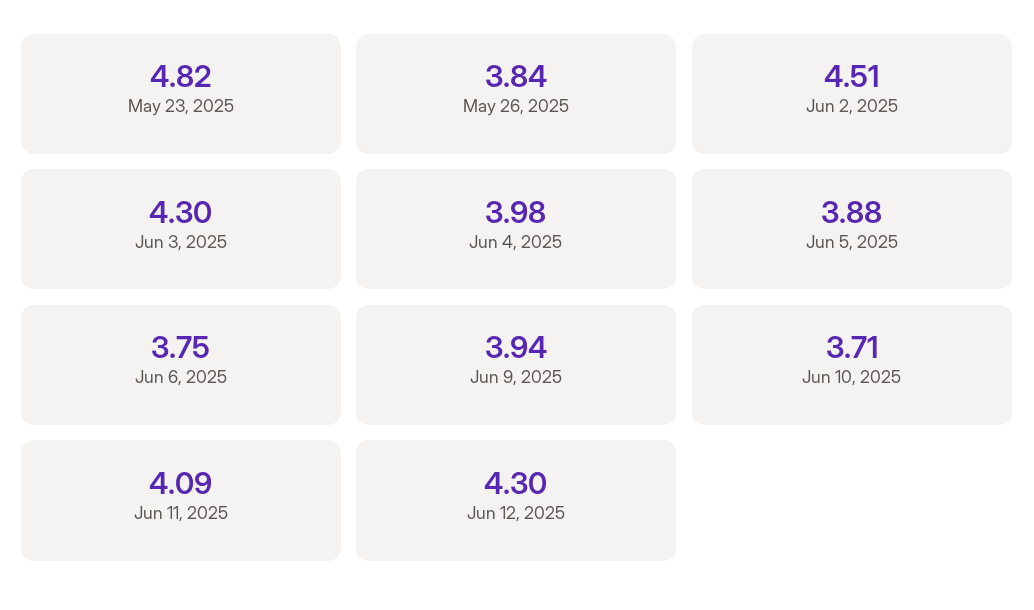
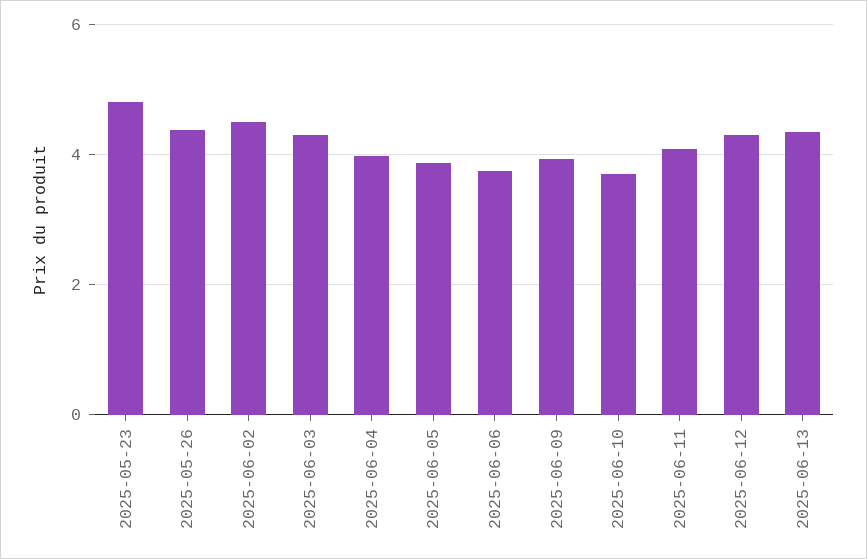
May 26, 2025: 3.84 -> 4.4
2025-06-13: none -> 4.4

